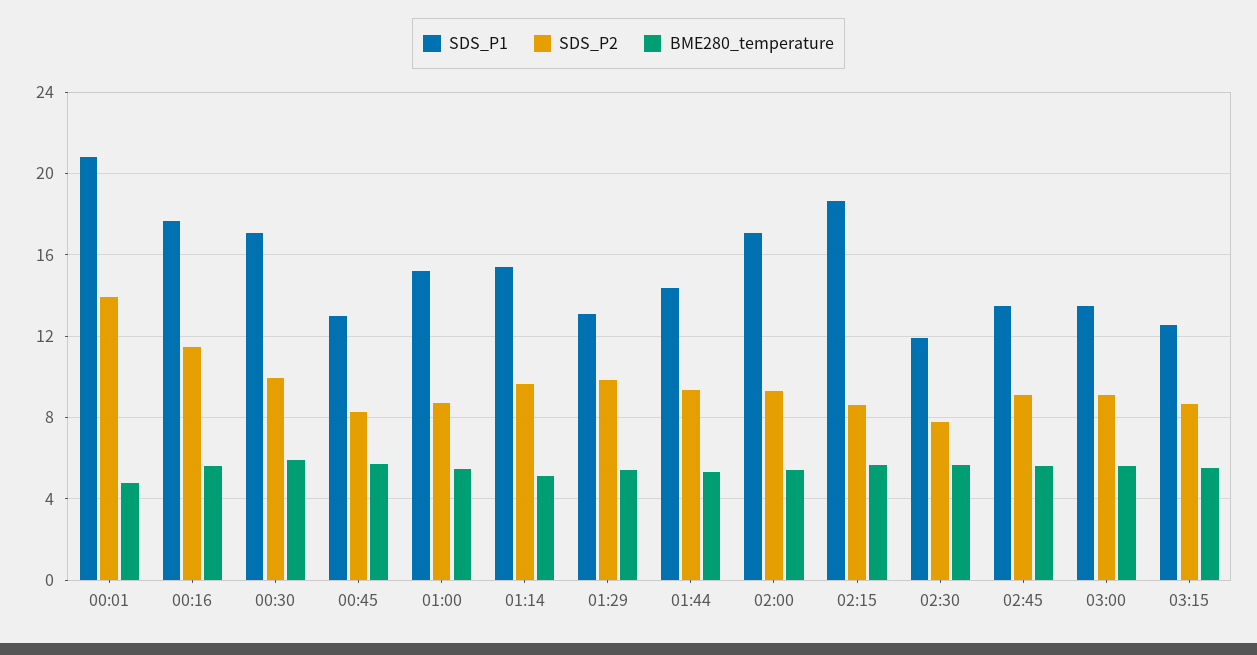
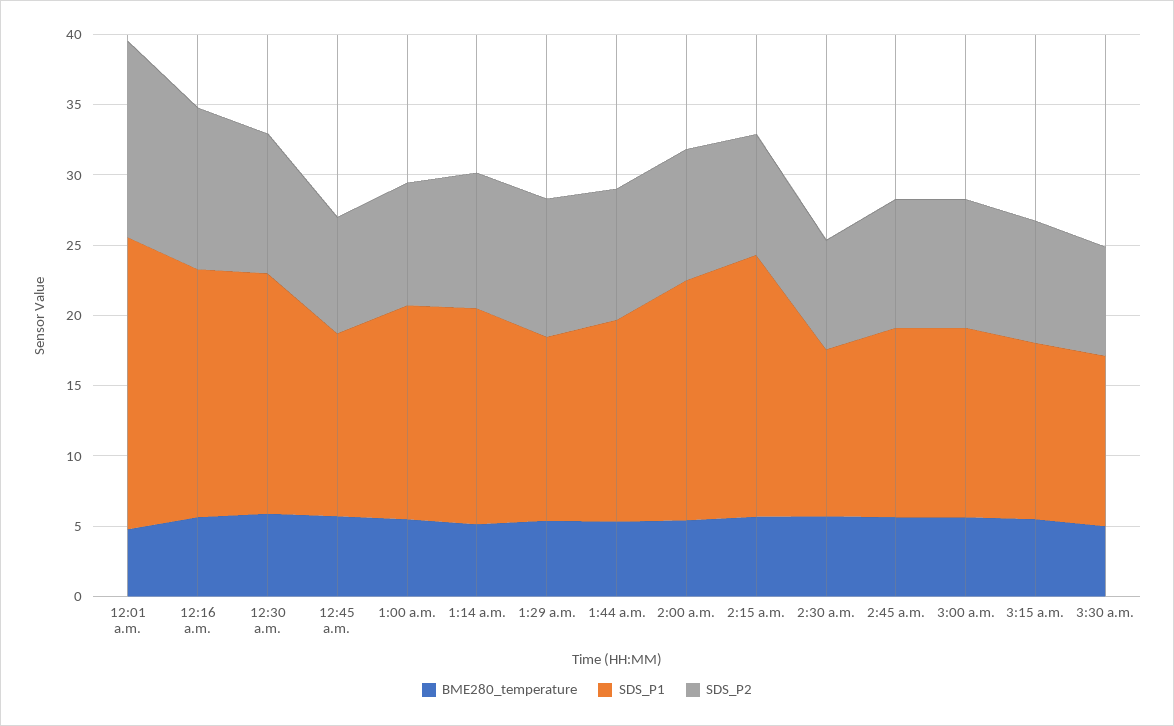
BME280_temperature, 3:30 a.m.: none -> 5
SDS_P1, 3:30 a.m.: none -> 12
SDS_P2, 3:30 a.m.: none -> 8

